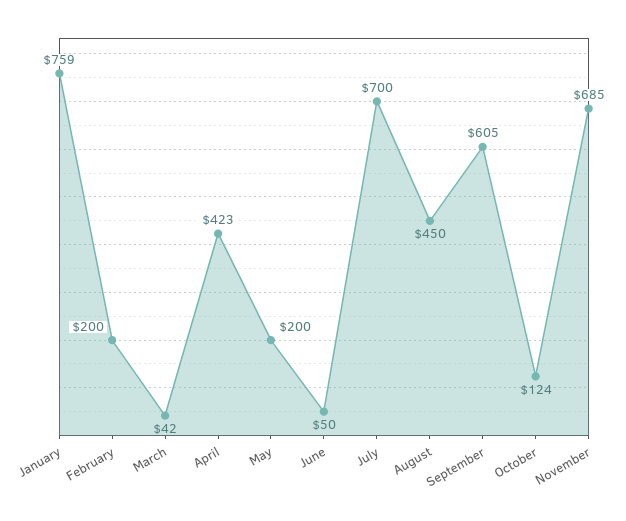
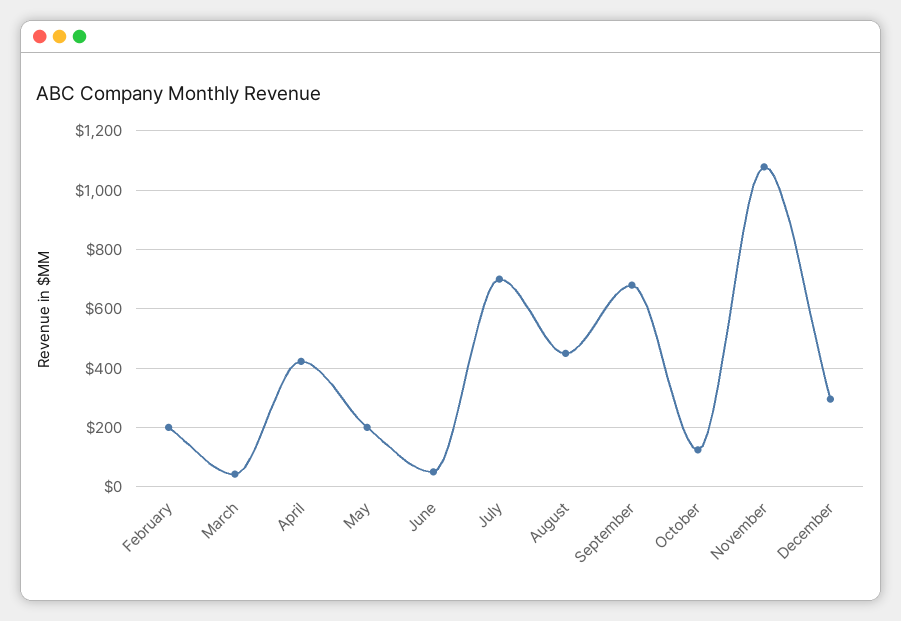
January: 759 -> none
September: 605 -> 675
November: 685 -> 1075
December: none -> 300

